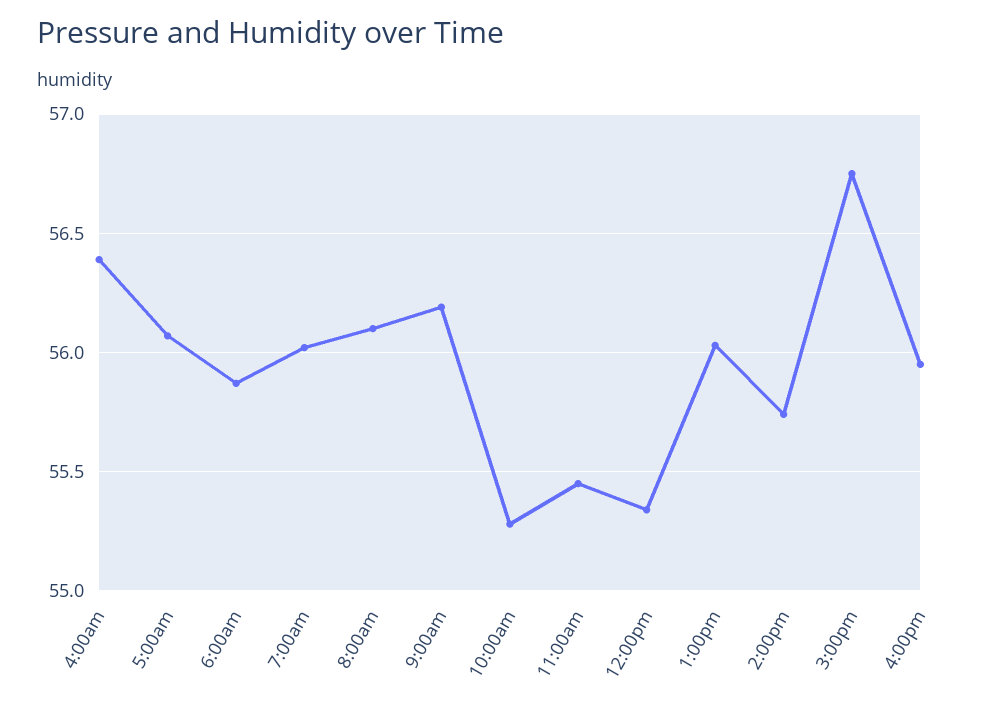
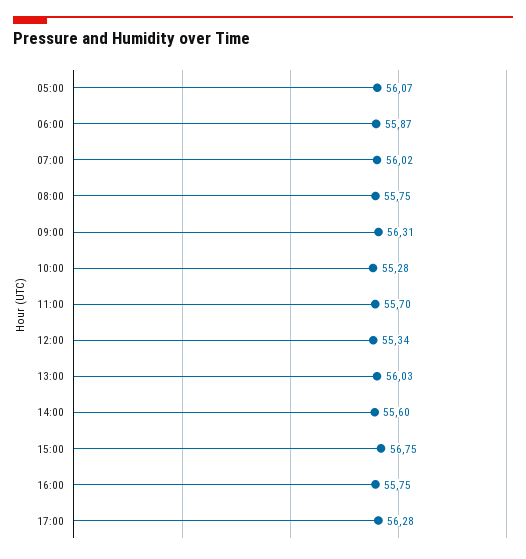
4:00am: 56.4 -> none
8:00am: 56.1 -> 55.75
9:00am: 56.2 -> 56.31
11:00am: 55.45 -> 55.7
2:00pm: 55.75 -> 55.6
4:00pm: 55.95 -> 55.75
17:00: none -> 56.28

